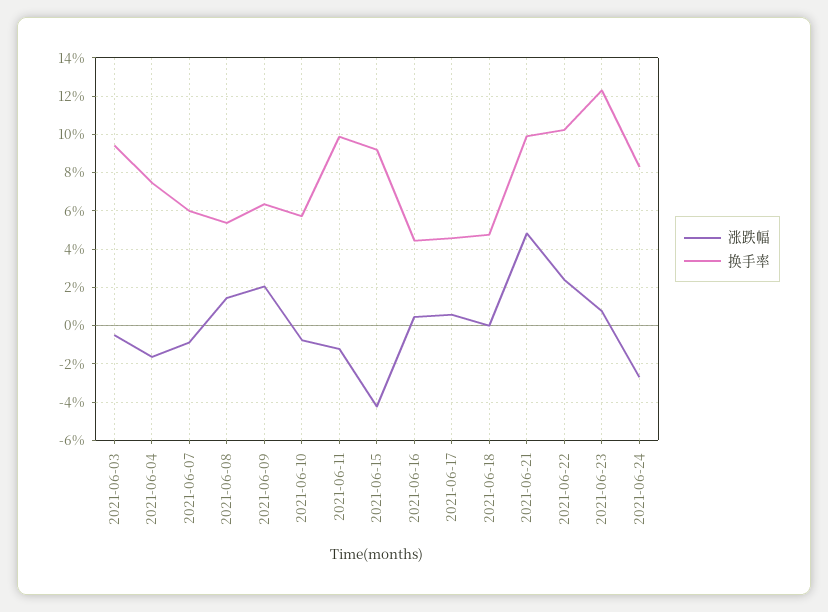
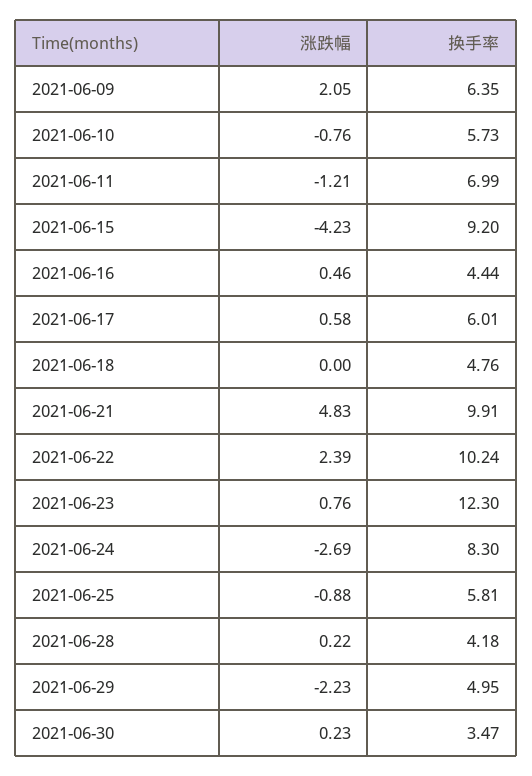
涨跌幅, 2021-06-03: -0.5 -> none
换手率, 2021-06-03: 9.5 -> none
涨跌幅, 2021-06-04: -1.5 -> none
换手率, 2021-06-04: 7.5 -> none
涨跌幅, 2021-06-07: -1 -> none
换手率, 2021-06-07: 6 -> none
涨跌幅, 2021-06-08: 1.5 -> none
换手率, 2021-06-08: 5.5 -> none
换手率, 2021-06-11: 10 -> 6.99
换手率, 2021-06-17: 4.5 -> 6.01
涨跌幅, 2021-06-25: none -> -0.88
换手率, 2021-06-25: none -> 5.81
涨跌幅, 2021-06-28: none -> 0.22
换手率, 2021-06-28: none -> 4.18
涨跌幅, 2021-06-29: none -> -2.23
换手率, 2021-06-29: none -> 4.95
涨跌幅, 2021-06-30: none -> 0.23
换手率, 2021-06-30: none -> 3.47

